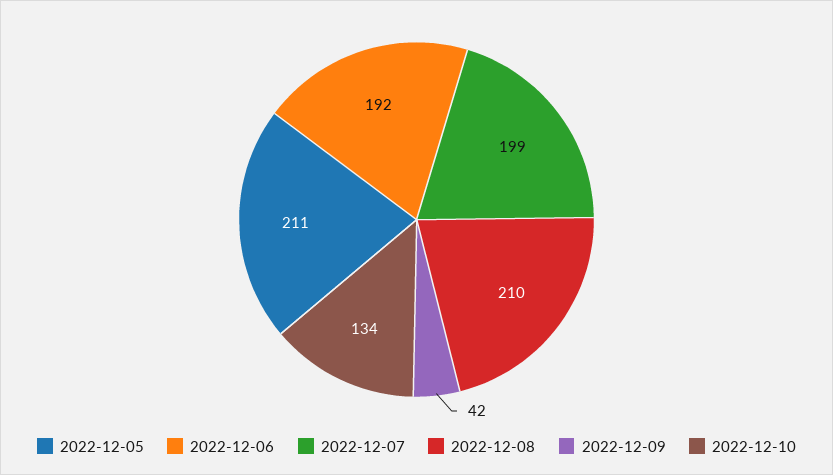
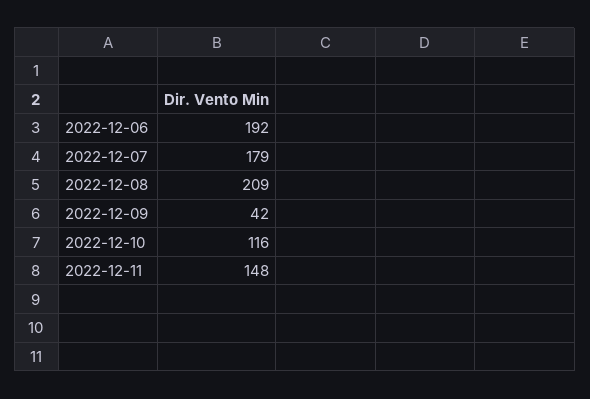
2022-12-05: 211 -> none
2022-12-07: 199 -> 179
2022-12-08: 210 -> 209
2022-12-10: 134 -> 116
2022-12-11: none -> 148

